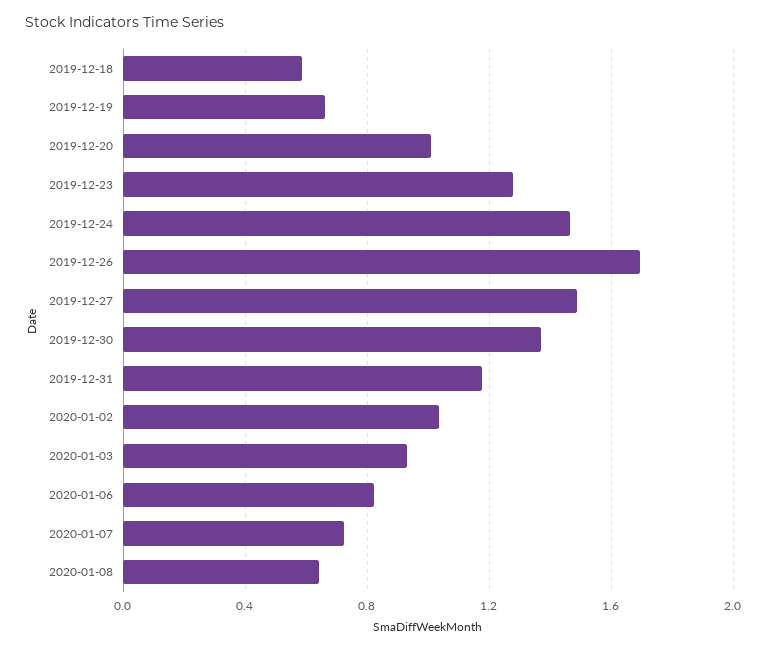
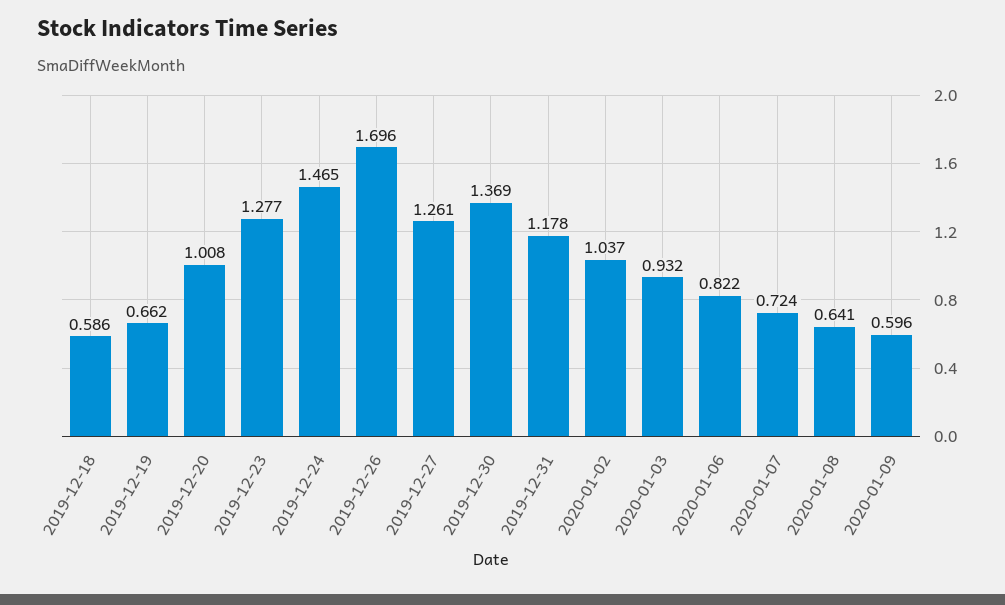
2019-12-27: 1.5 -> 1.261
2020-01-09: none -> 0.596

